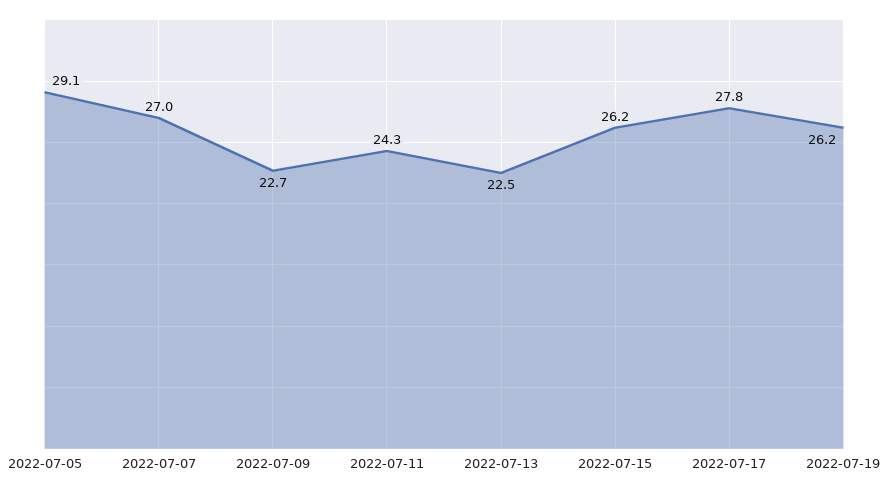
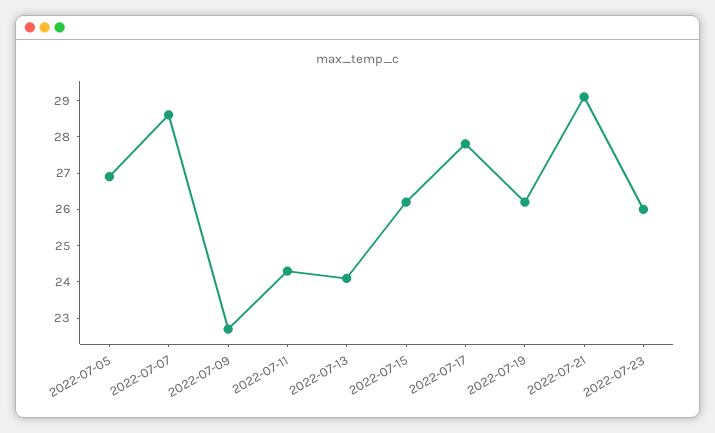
2022-07-05: 29.1 -> 27
2022-07-07: 27 -> 28.5
2022-07-13: 22.5 -> 24
2022-07-21: none -> 29
2022-07-23: none -> 26

